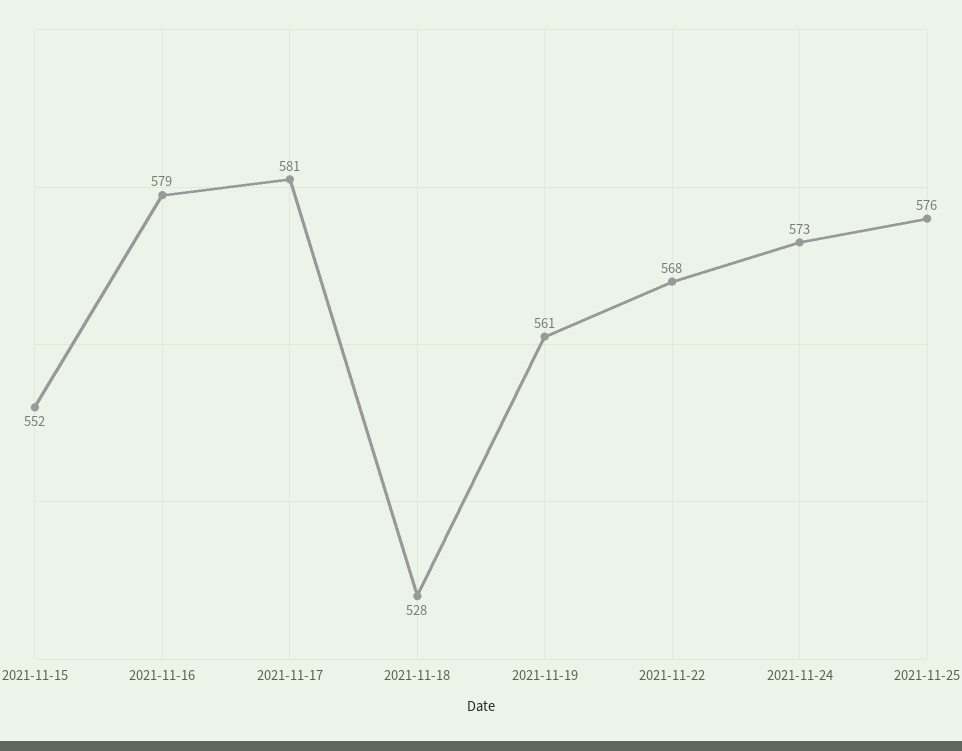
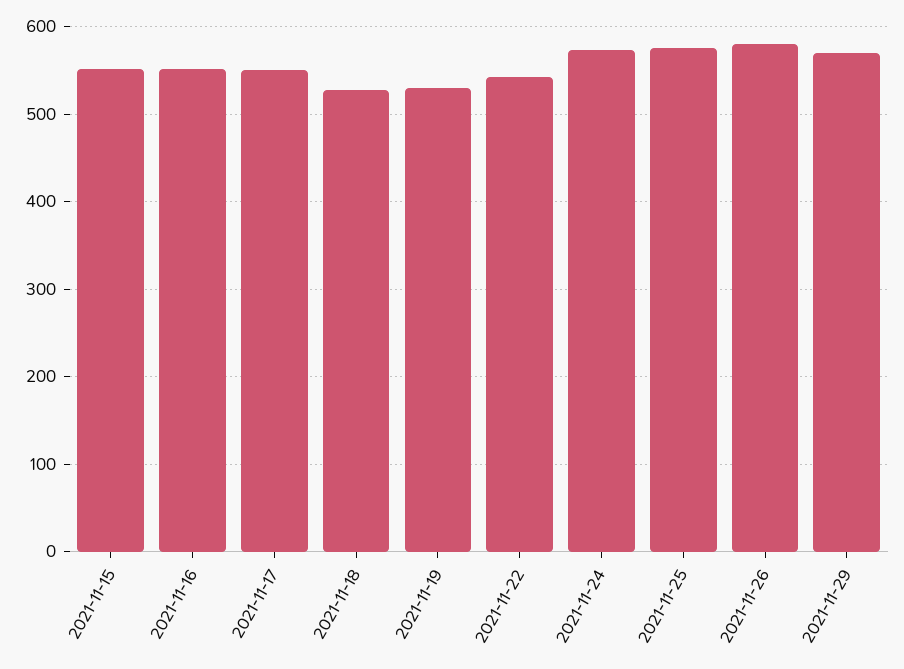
2021-11-16: 579 -> 550
2021-11-17: 581 -> 550
2021-11-19: 561 -> 530
2021-11-22: 568 -> 540
2021-11-26: none -> 580
2021-11-29: none -> 570

